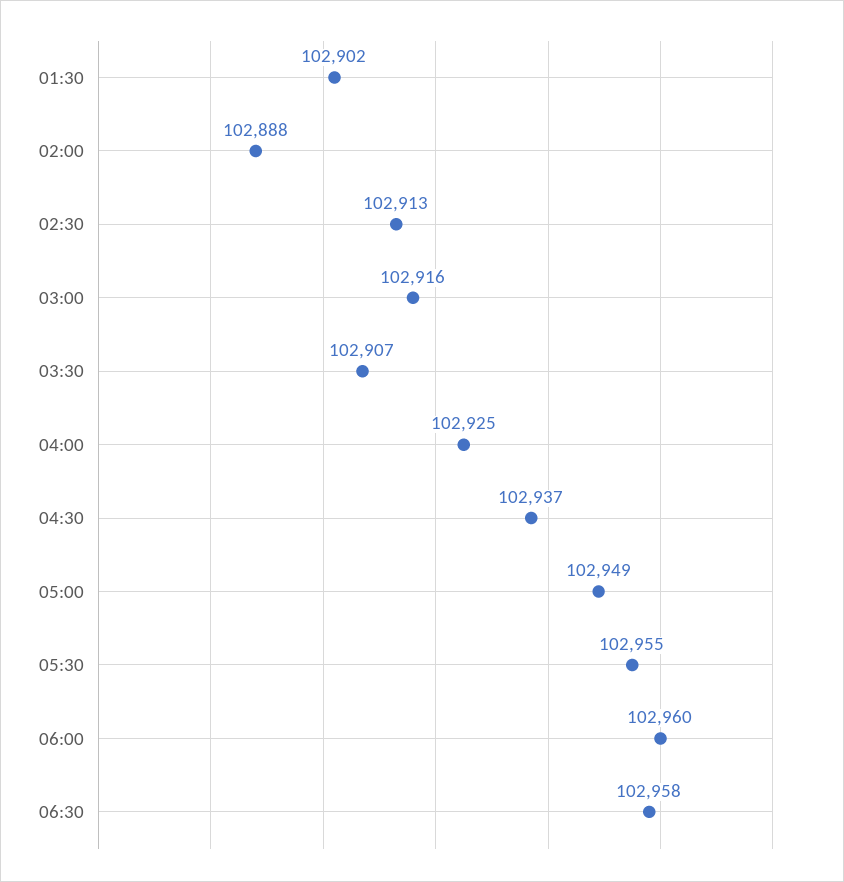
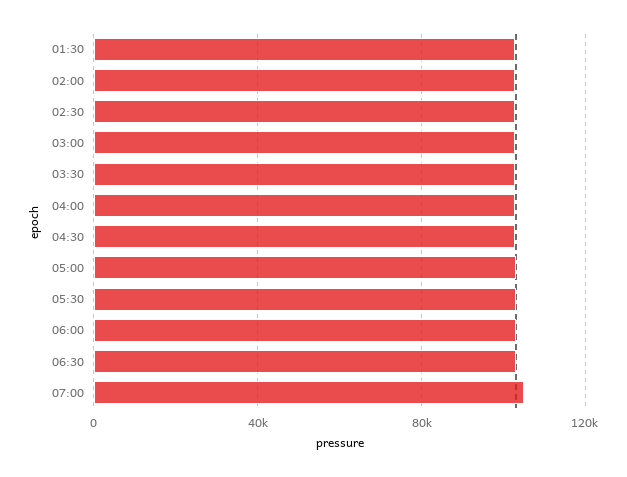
07:00: none -> 105000

